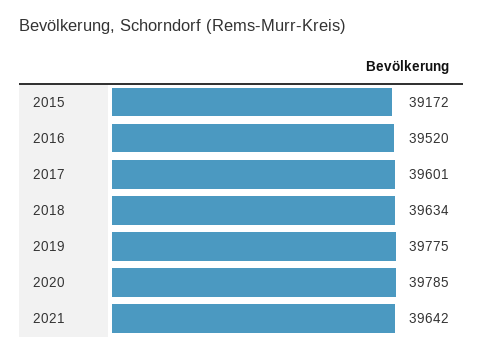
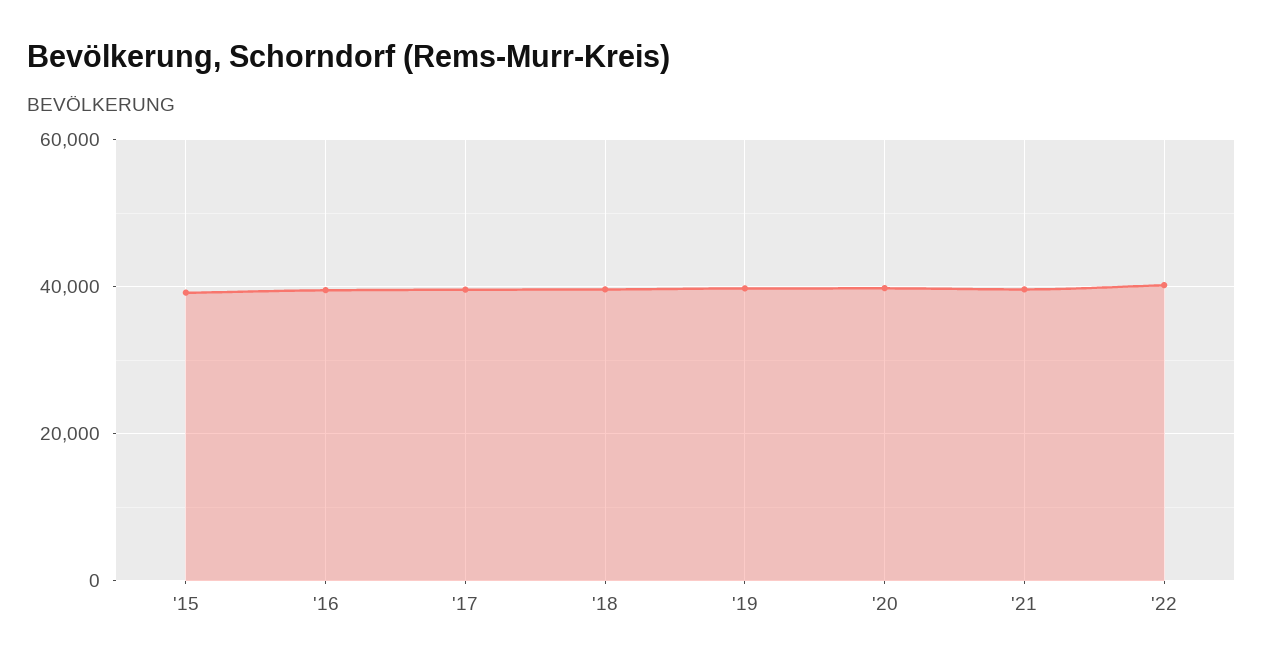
'22: none -> 40000

